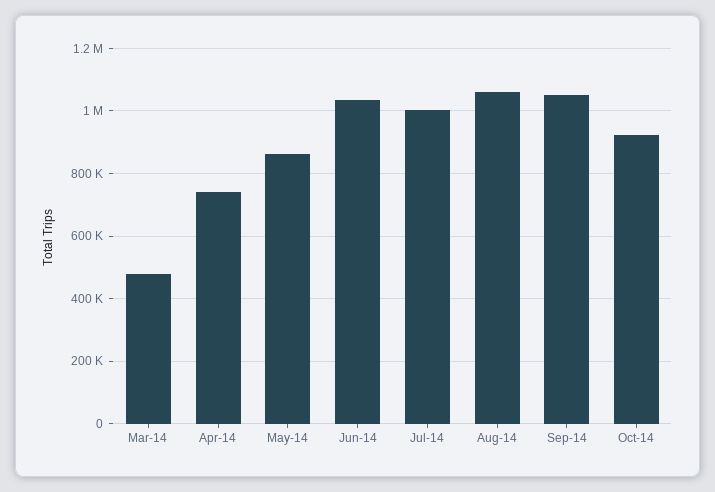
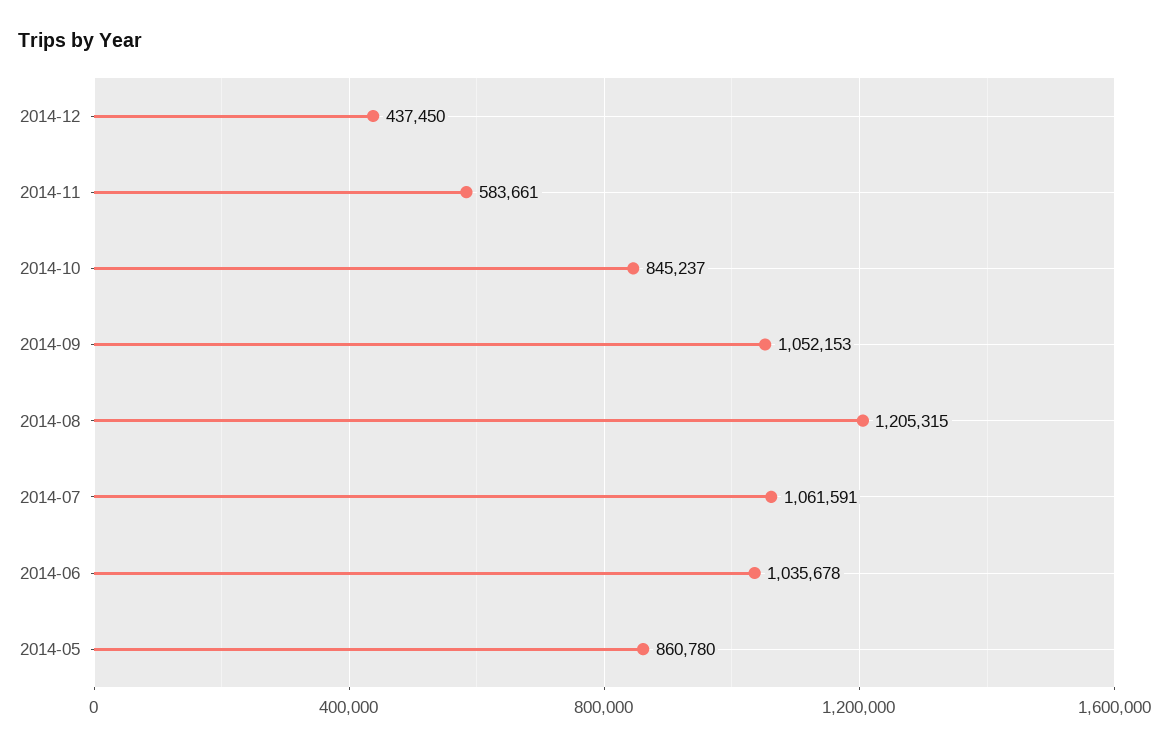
Mar-14: 480000 -> none
Apr-14: 740000 -> none
Jul-14: 1000000 -> 1061591
Aug-14: 1060000 -> 1205315
Oct-14: 920000 -> 845237
2014-12: none -> 437450
2014-11: none -> 583661

